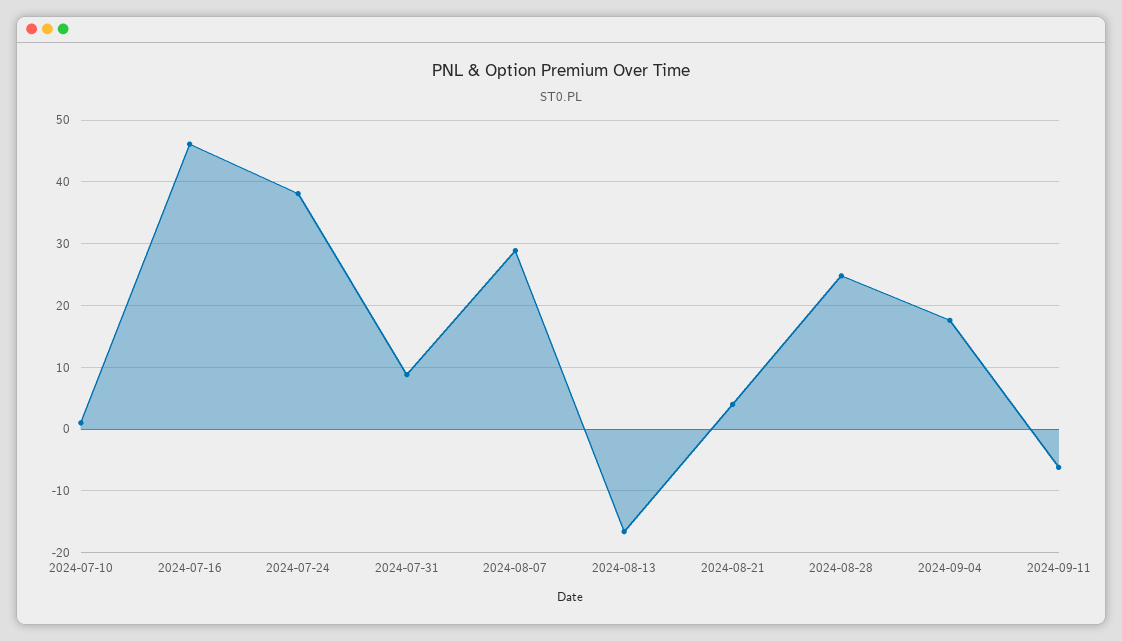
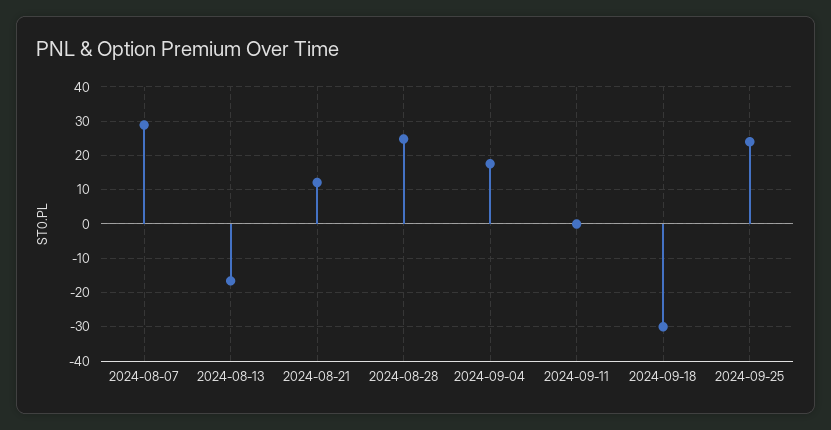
2024-07-10: 1 -> none
2024-07-16: 46 -> none
2024-07-24: 38 -> none
2024-07-31: 9 -> none
2024-08-21: 4 -> 12
2024-09-11: -6 -> 0
2024-09-18: none -> -30
2024-09-25: none -> 24

